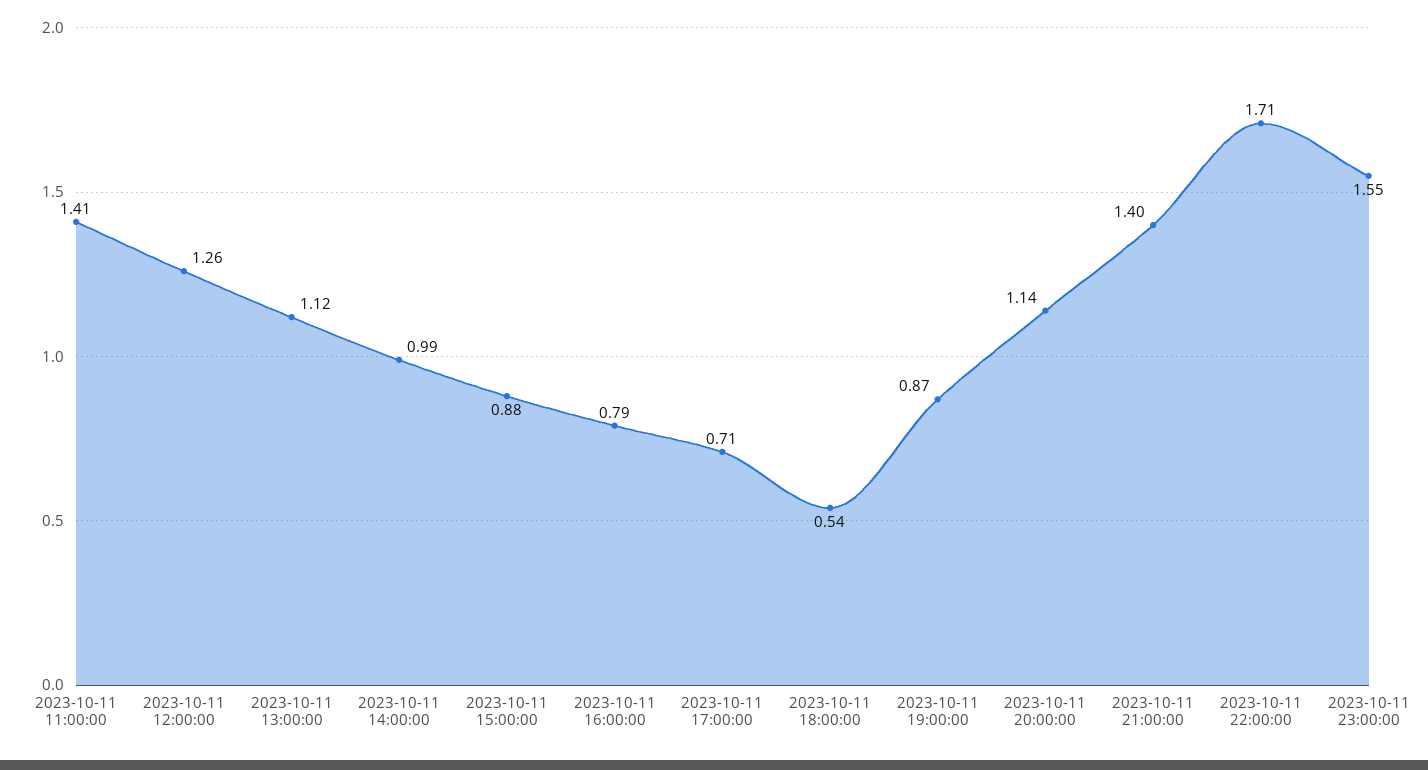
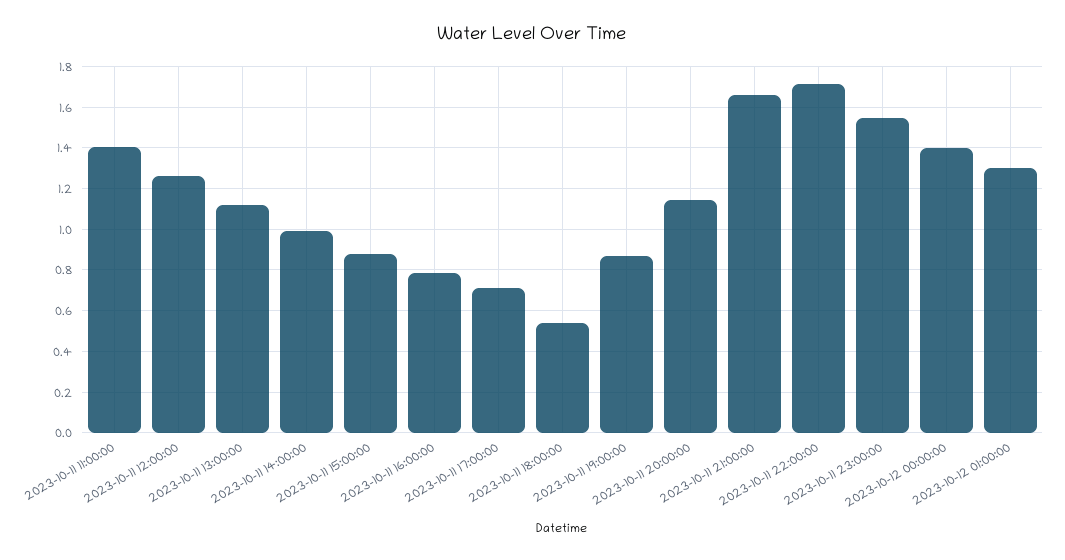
2023-10-11 21:00:00: 1.4 -> 1.65
2023-10-12 00:00:00: none -> 1.4
2023-10-12 01:00:00: none -> 1.3

